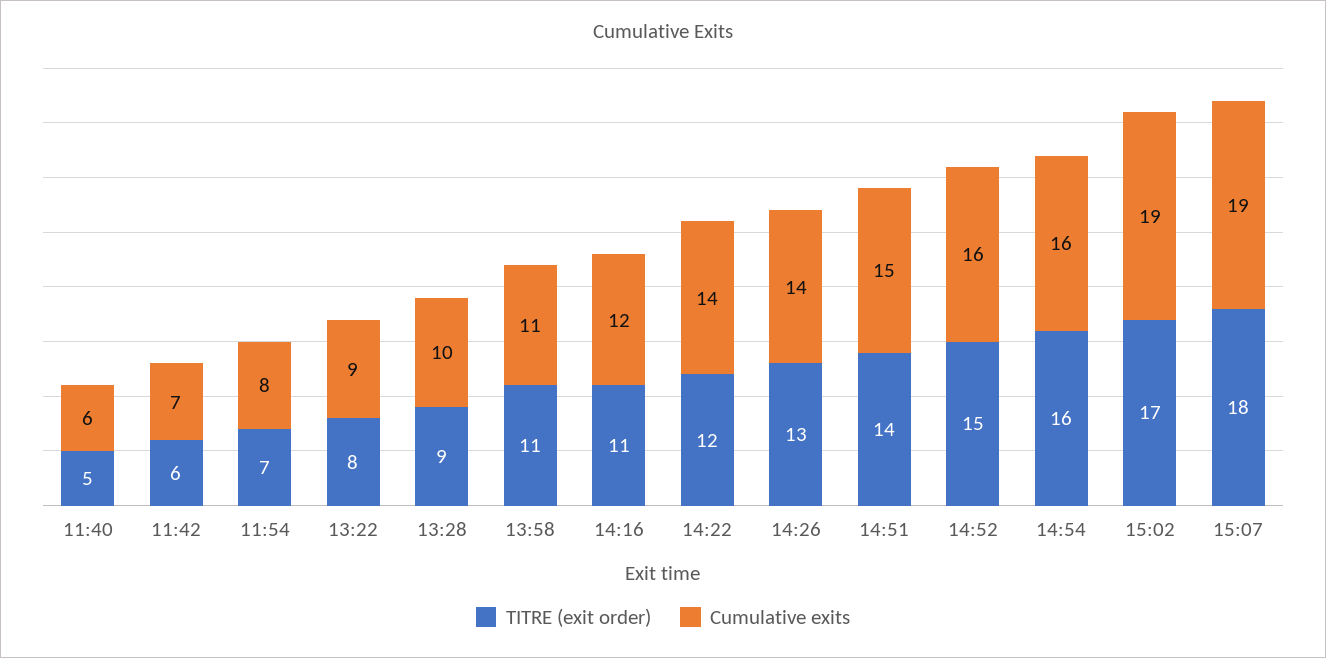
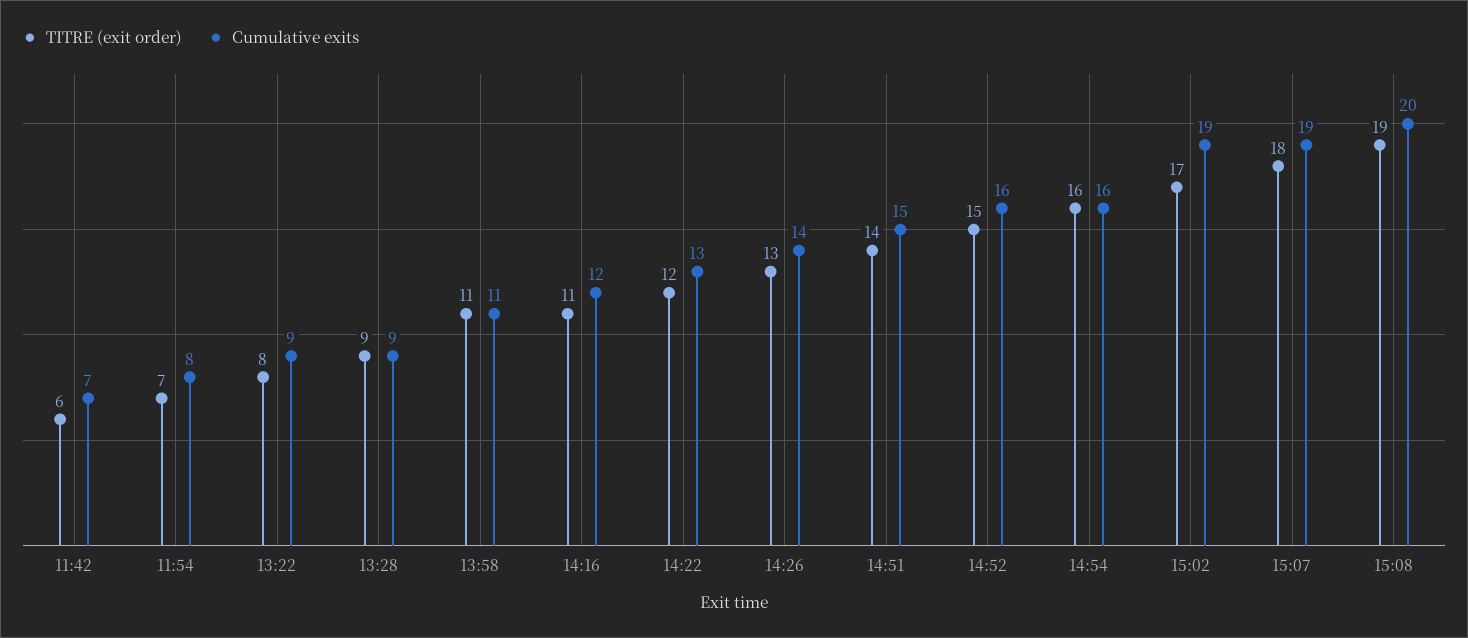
TITRE (exit order), 11:40: 5 -> none
Cumulative exits, 11:40: 6 -> none
Cumulative exits, 13:28: 10 -> 9
Cumulative exits, 14:22: 14 -> 13
TITRE (exit order), 15:08: none -> 19
Cumulative exits, 15:08: none -> 20

